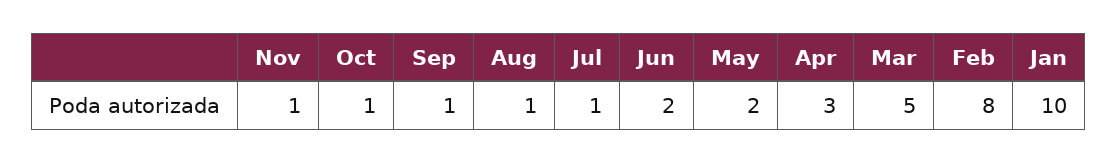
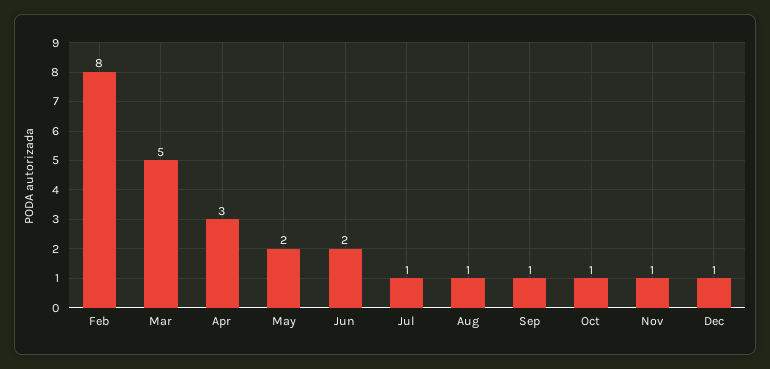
Jan: 10 -> none
Dec: none -> 1

